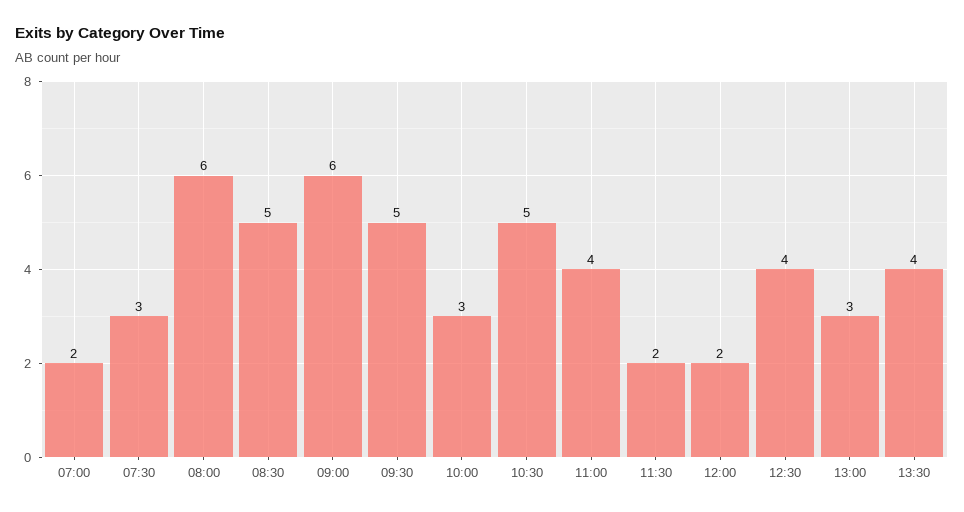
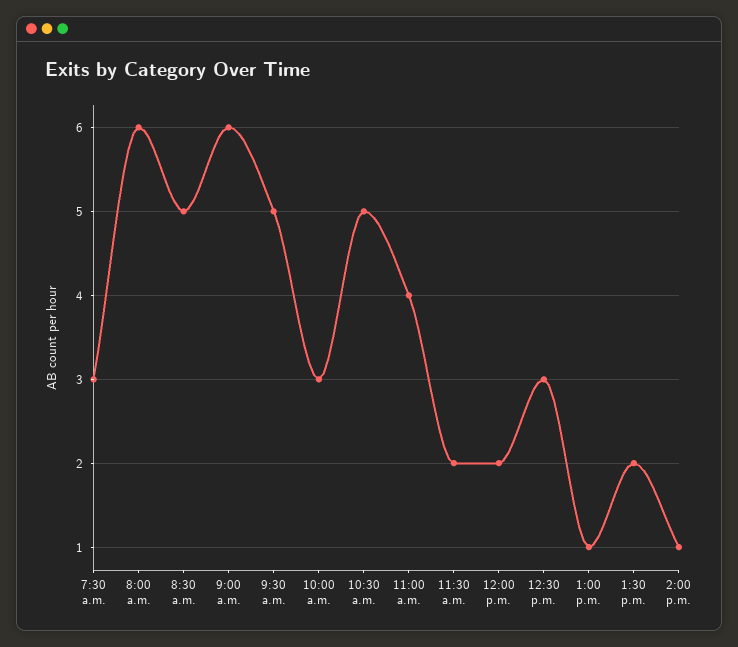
07:00: 2 -> none
12:30: 4 -> 3
13:00: 3 -> 1
13:30: 4 -> 2
2:00 p.m.: none -> 1

